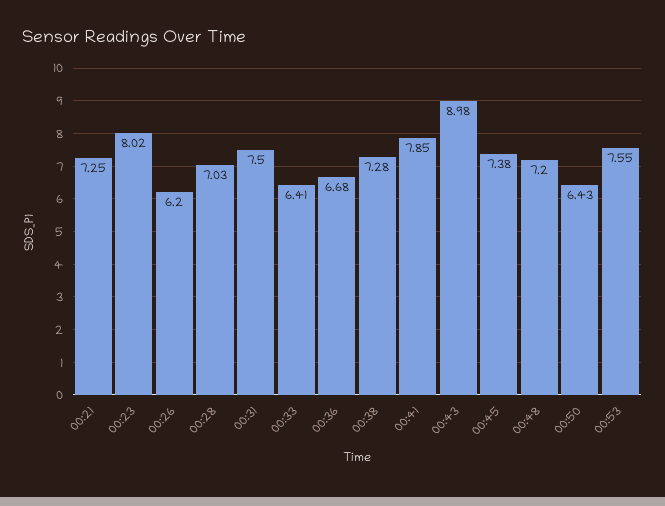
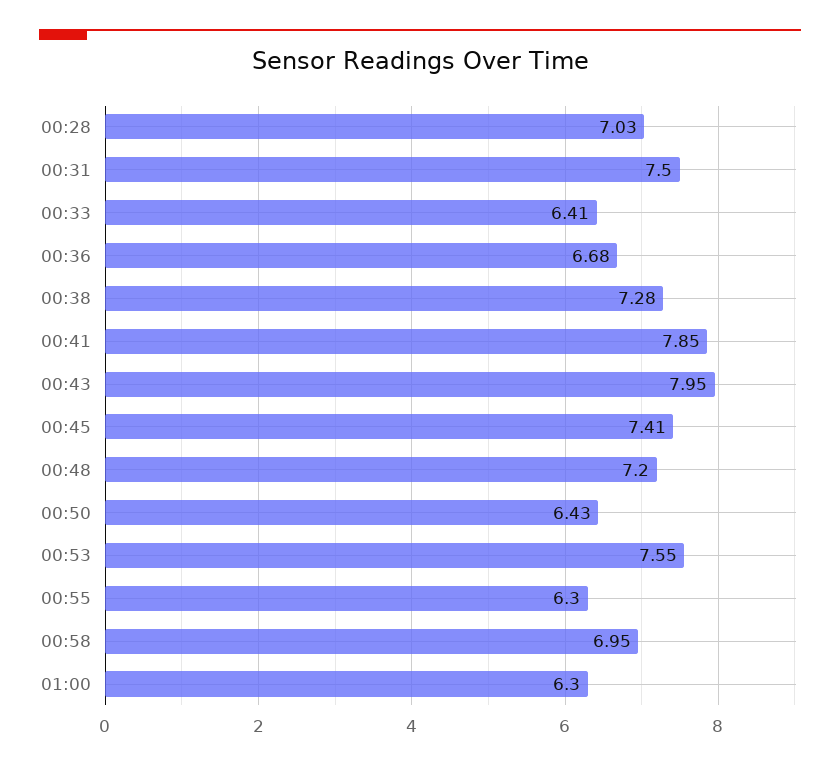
00:21: 7.25 -> none
00:23: 8.02 -> none
00:26: 6.2 -> none
00:43: 8.98 -> 7.95
00:45: 7.38 -> 7.41
00:55: none -> 6.3
00:58: none -> 6.95
01:00: none -> 6.3

